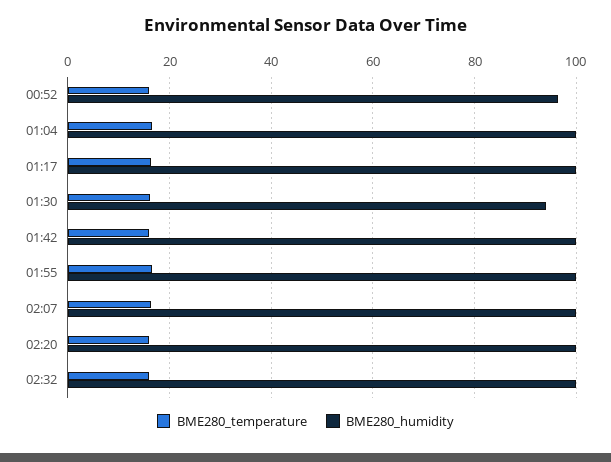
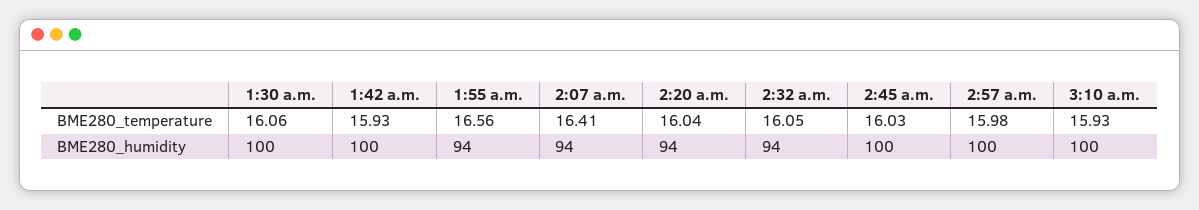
BME280_temperature, 00:52: 16 -> none
BME280_humidity, 00:52: 96 -> none
BME280_temperature, 01:04: 16 -> none
BME280_humidity, 01:04: 100 -> none
BME280_temperature, 01:17: 16 -> none
BME280_humidity, 01:17: 100 -> none
BME280_humidity, 01:30: 94 -> 100
BME280_humidity, 01:55: 100 -> 94
BME280_humidity, 02:07: 100 -> 94
BME280_humidity, 02:20: 100 -> 94
BME280_humidity, 02:32: 100 -> 94
BME280_temperature, 2:45 a.m.: none -> 16.03
BME280_temperature, 2:57 a.m.: none -> 15.98
BME280_temperature, 3:10 a.m.: none -> 15.93
BME280_humidity, 2:45 a.m.: none -> 100
BME280_humidity, 2:57 a.m.: none -> 100
BME280_humidity, 3:10 a.m.: none -> 100

